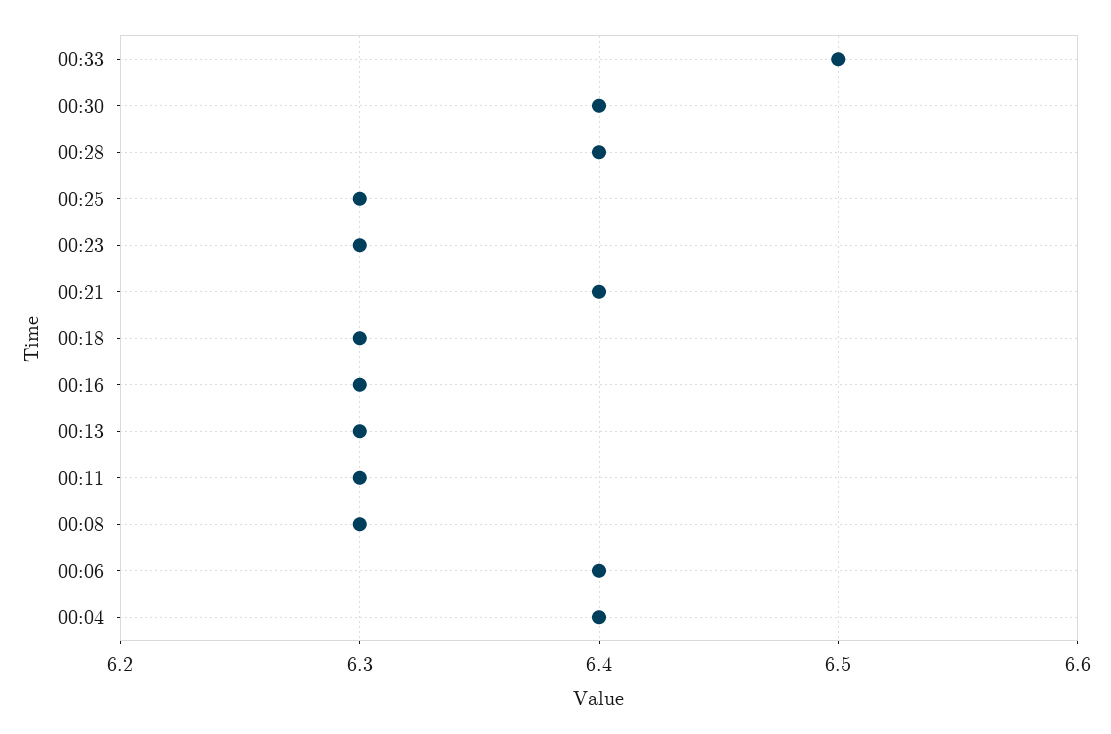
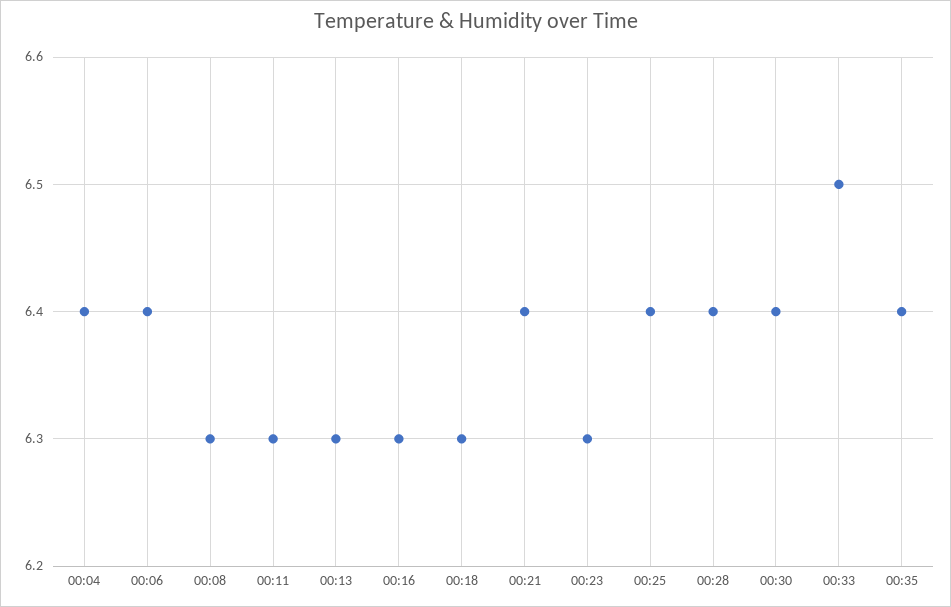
00:25: 6.3 -> 6.4
00:35: none -> 6.4

